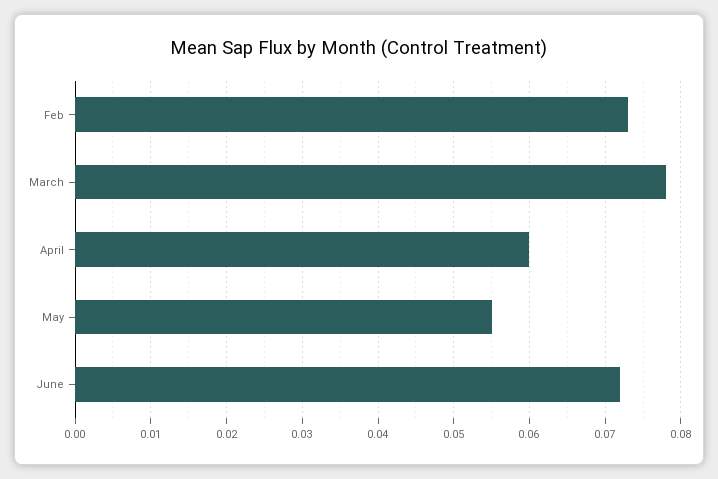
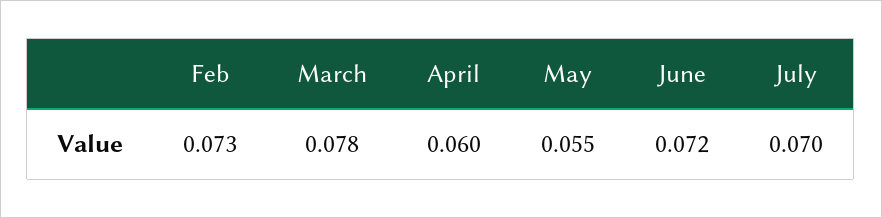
July: none -> 0.07

